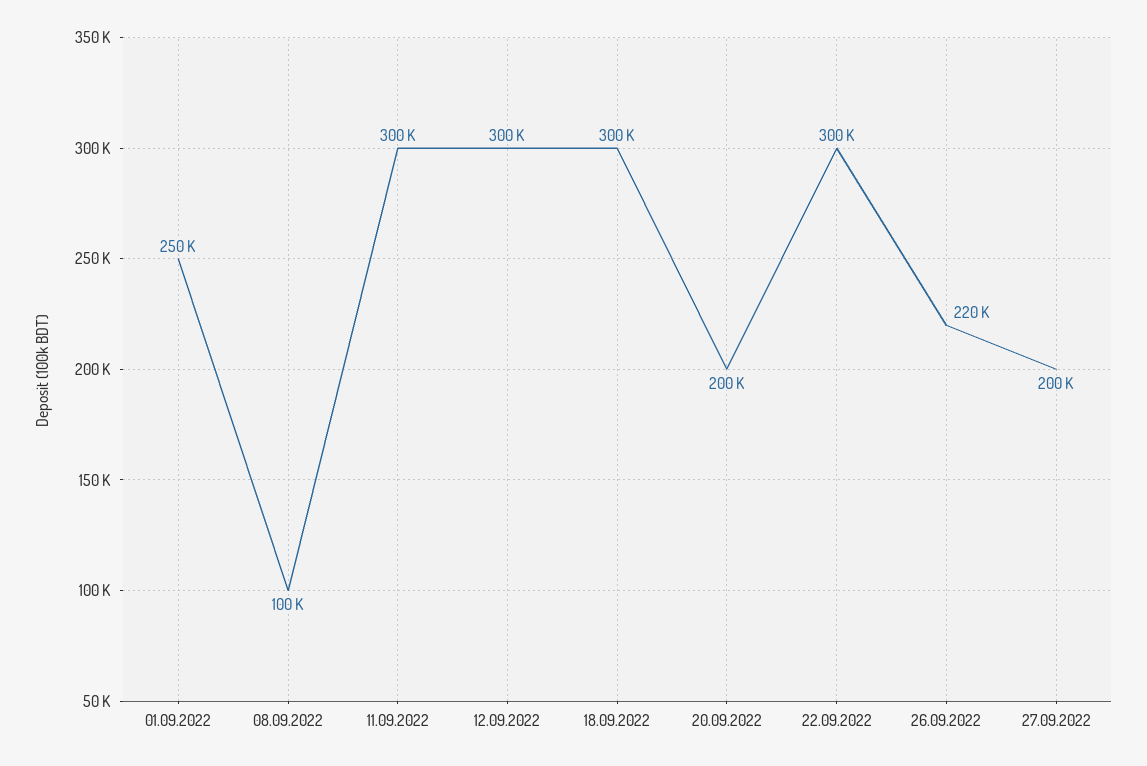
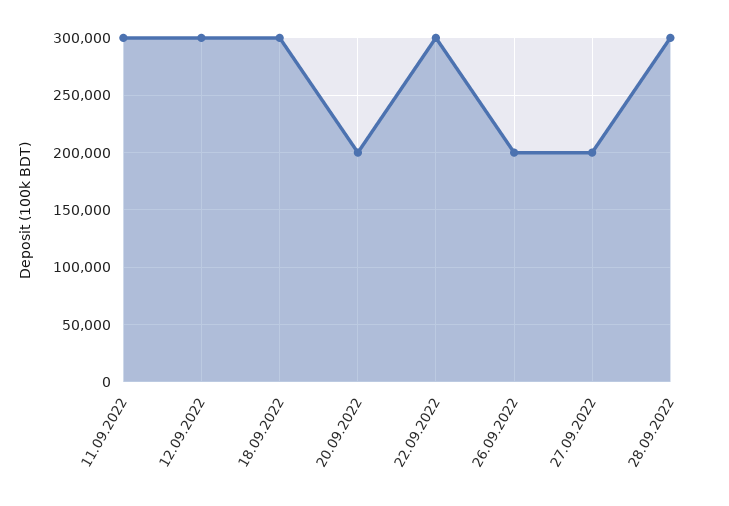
01.09.2022: 250000 -> none
08.09.2022: 100000 -> none
26.09.2022: 220000 -> 200000
28.09.2022: none -> 300000

